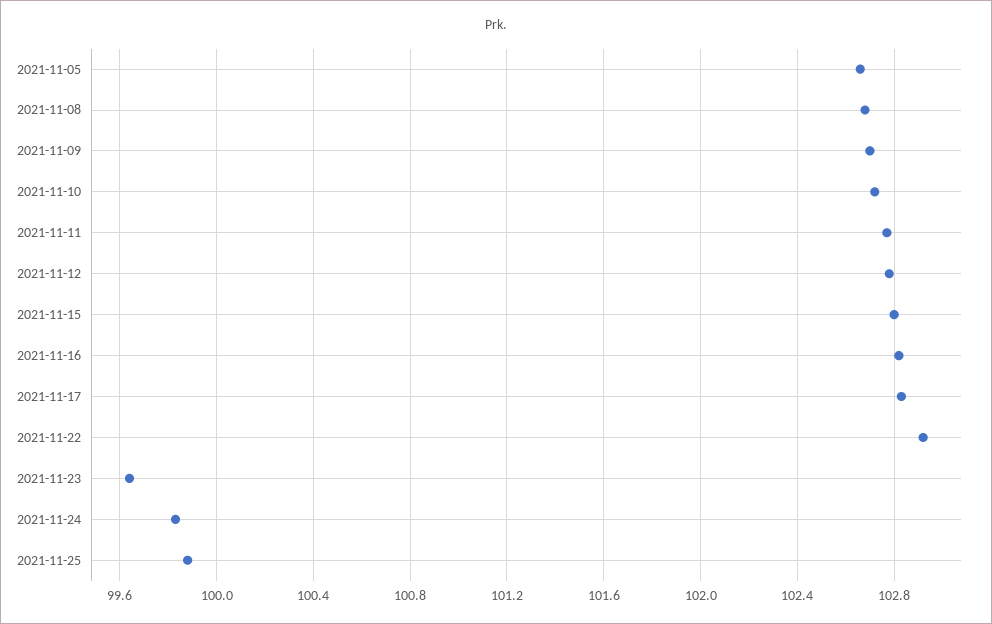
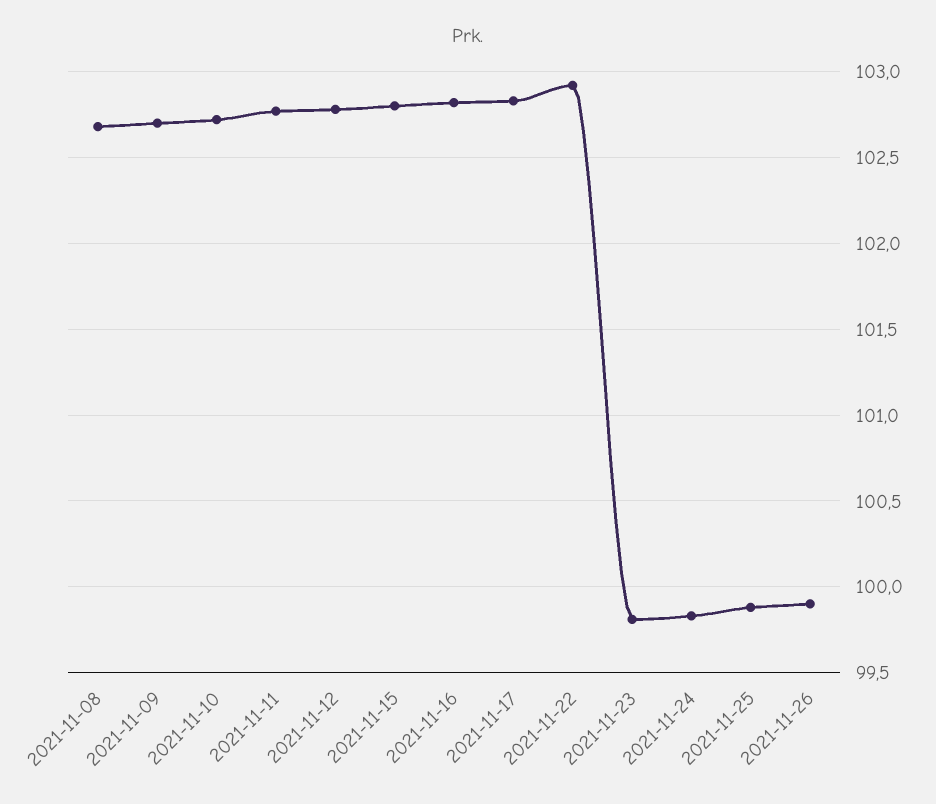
2021-11-05: 102.65 -> none
2021-11-23: 99.65 -> 99.8
2021-11-26: none -> 99.9

